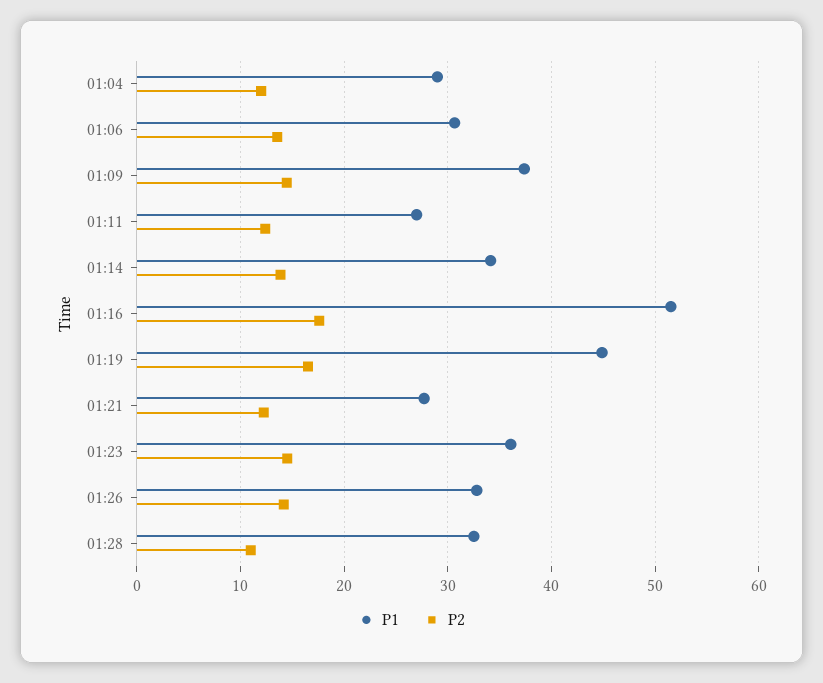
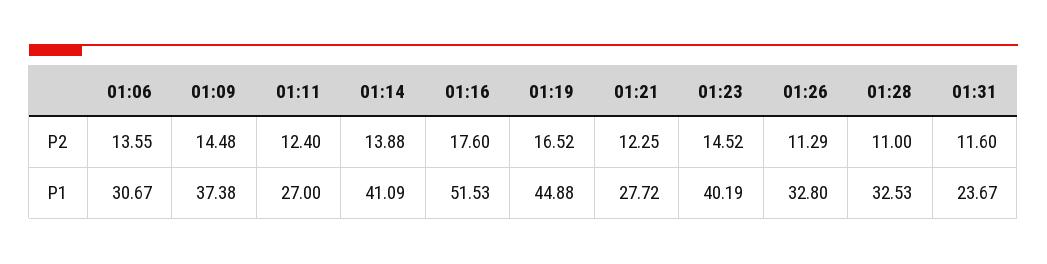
P1, 01:04: 29 -> none
P2, 01:04: 12 -> none
P1, 01:14: 34 -> 41.09
P1, 01:23: 36 -> 40.19
P2, 01:26: 14 -> 11.29
P2, 01:31: none -> 11.6
P1, 01:31: none -> 23.67

